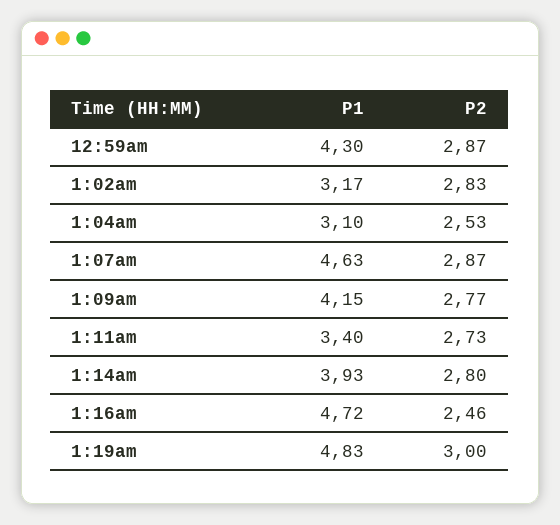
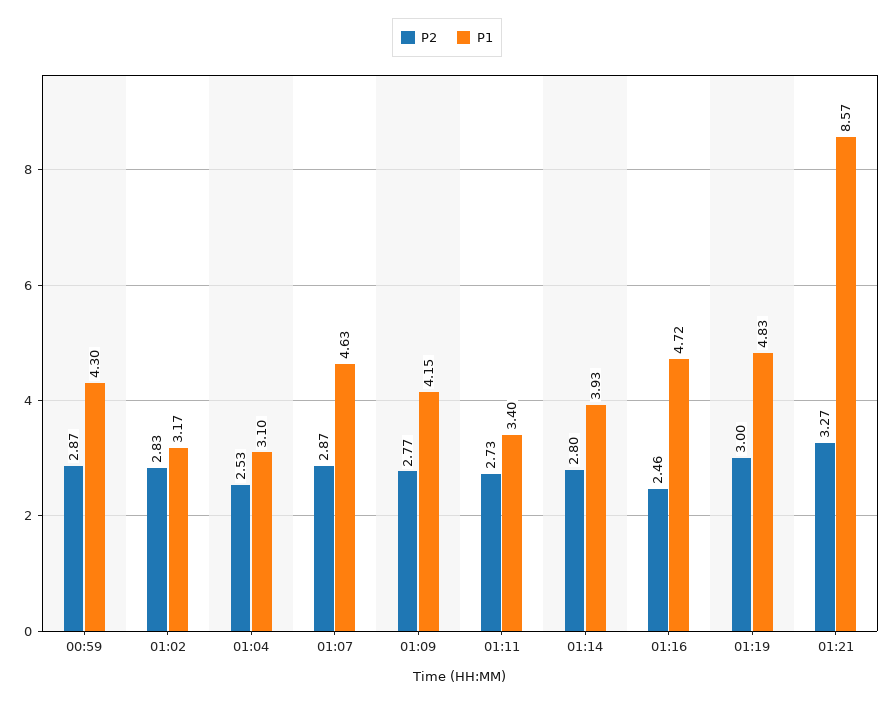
P2, 01:21: none -> 3.27
P1, 01:21: none -> 8.57

